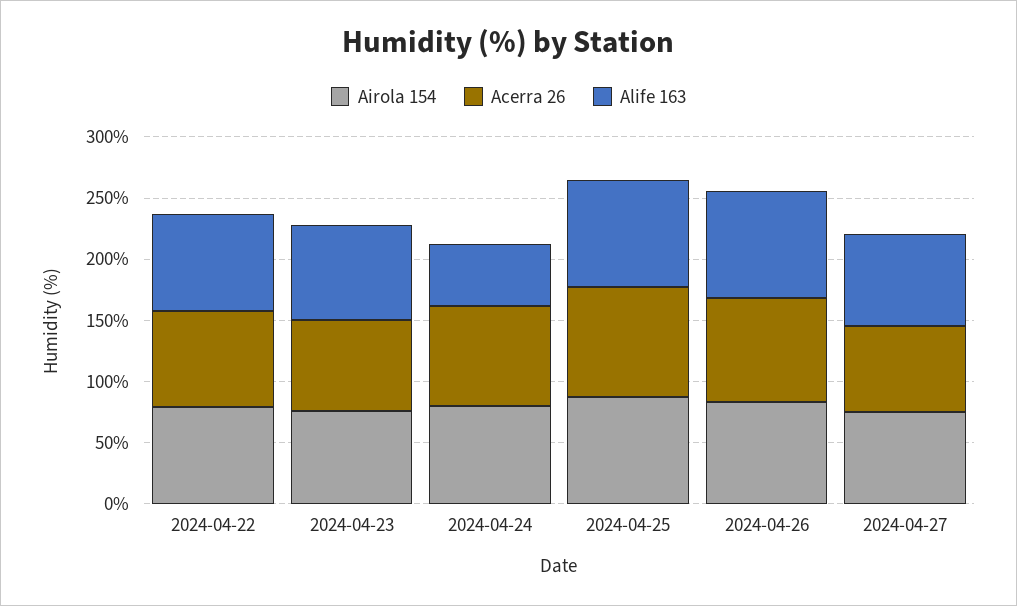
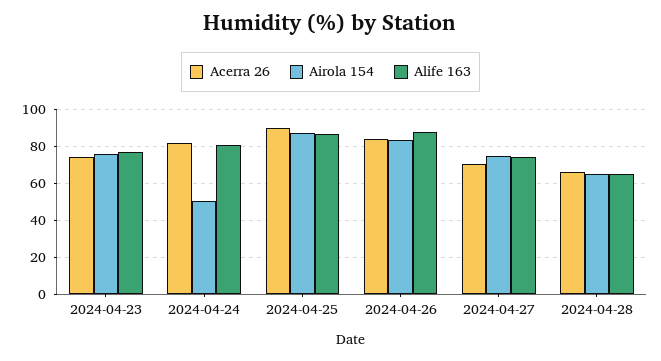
Airola 154, 2024-04-22: 80 -> none
Acerra 26, 2024-04-22: 80 -> none
Alife 163, 2024-04-22: 80 -> none
Airola 154, 2024-04-24: 80 -> 50
Alife 163, 2024-04-24: 50 -> 80
Acerra 26, 2024-04-28: none -> 65
Airola 154, 2024-04-28: none -> 65
Alife 163, 2024-04-28: none -> 65

